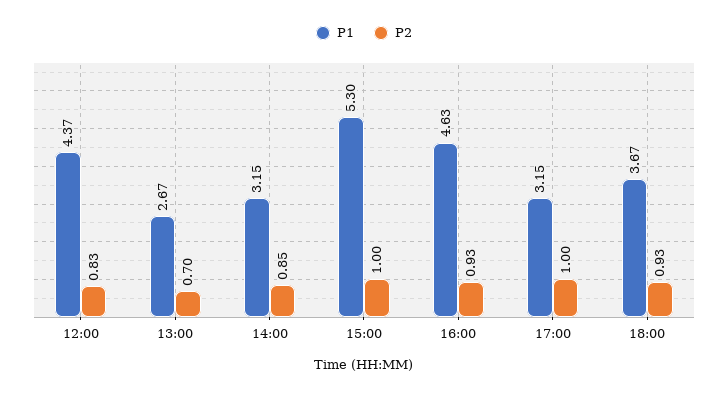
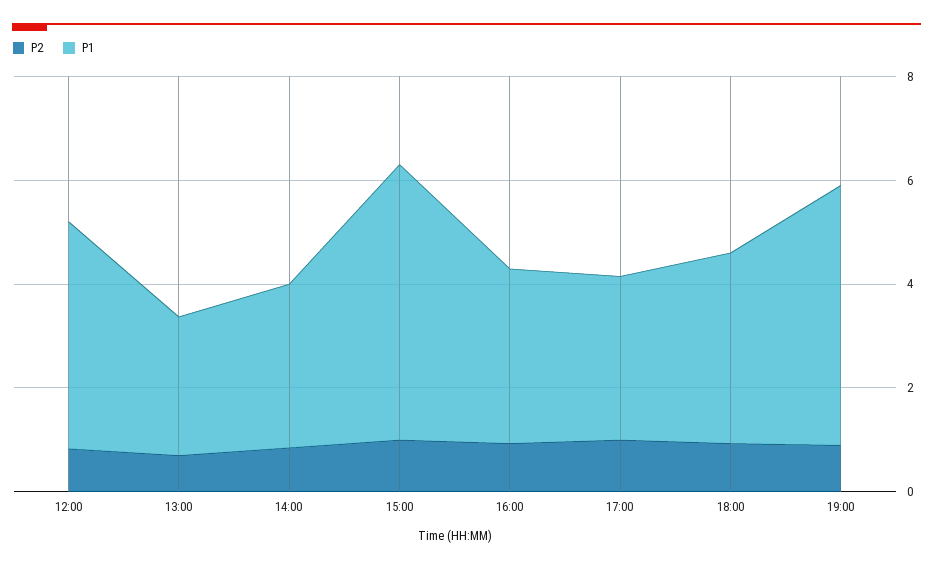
P1, 16:00: 4.63 -> 3.5
P2, 19:00: none -> 1
P1, 19:00: none -> 5

